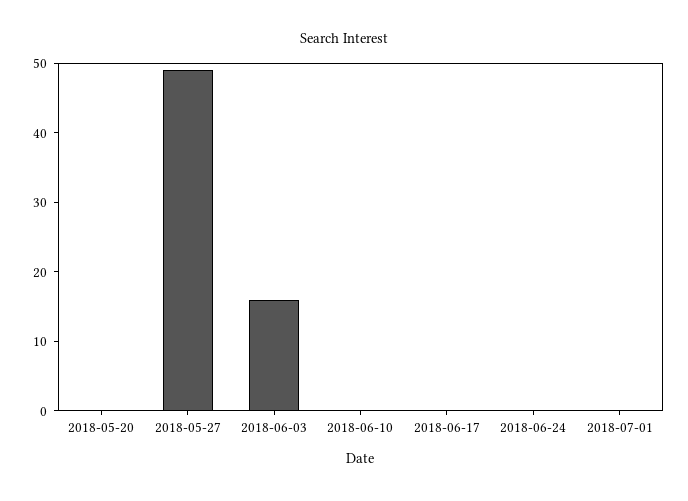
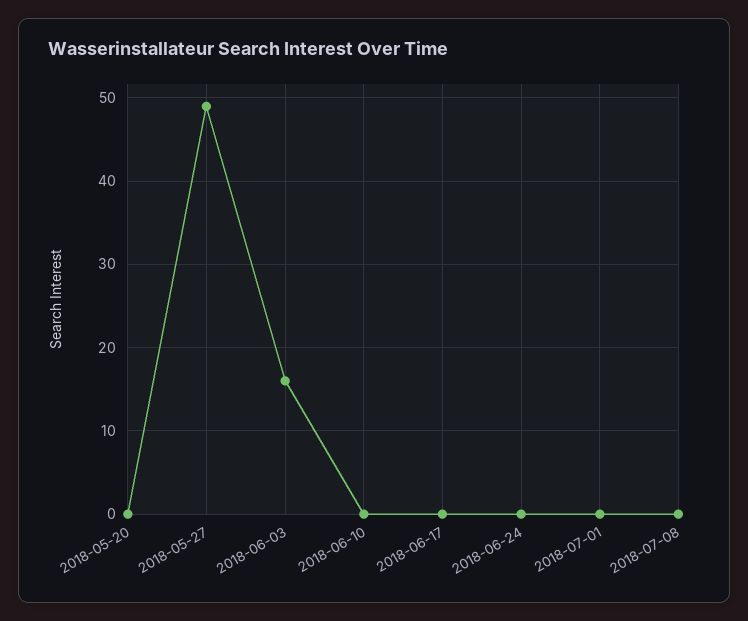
2018-07-08: none -> 0

